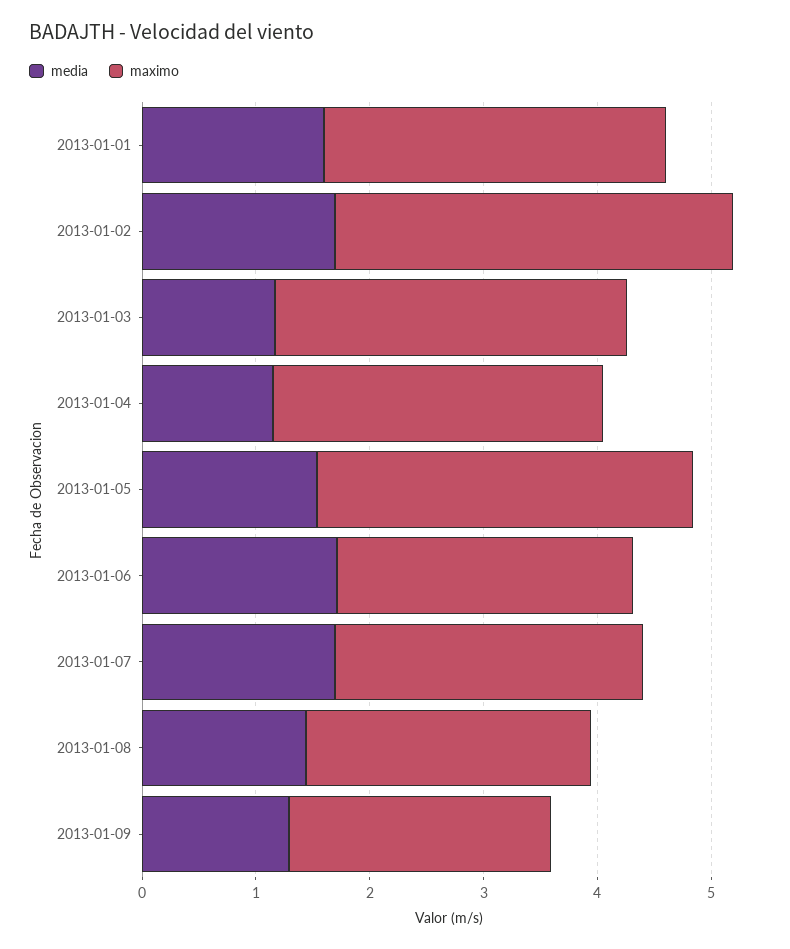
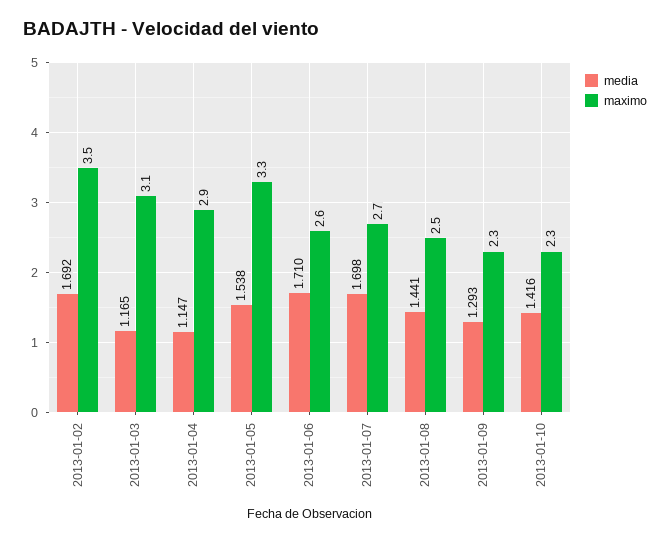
media, 2013-01-01: 1.6 -> none
maximo, 2013-01-01: 3 -> none
media, 2013-01-10: none -> 1.416
maximo, 2013-01-10: none -> 2.3

